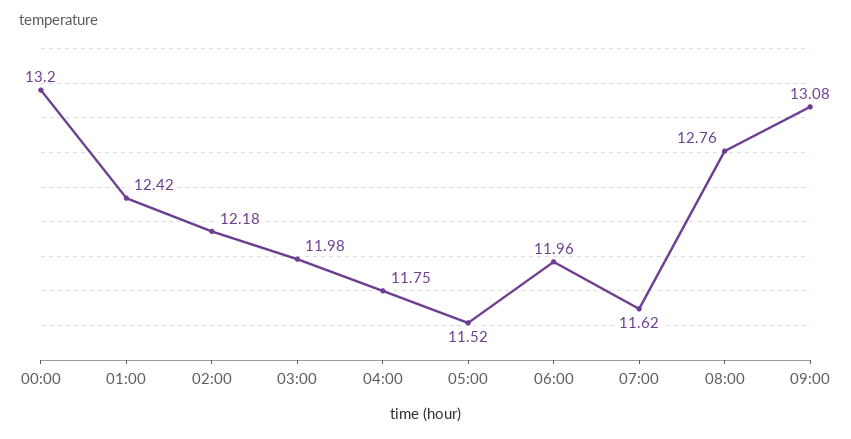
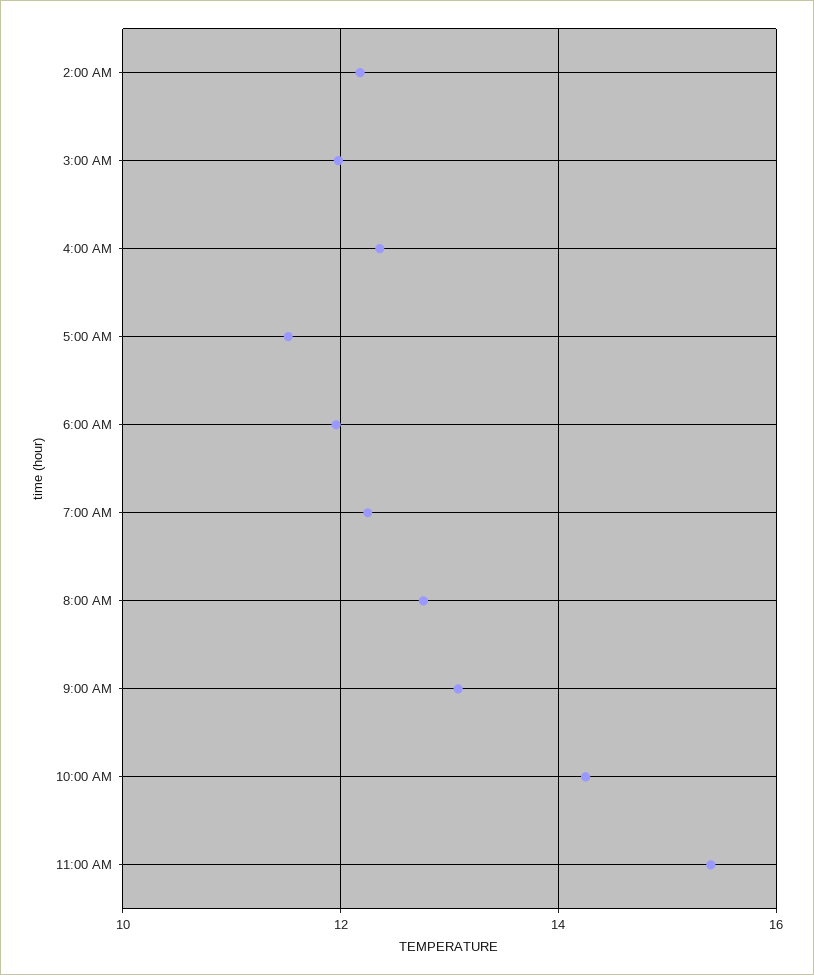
00:00: 13.2 -> none
01:00: 12.42 -> none
04:00: 11.75 -> 12.4
07:00: 11.62 -> 12.2
10:00 AM: none -> 14.2
11:00 AM: none -> 15.4

